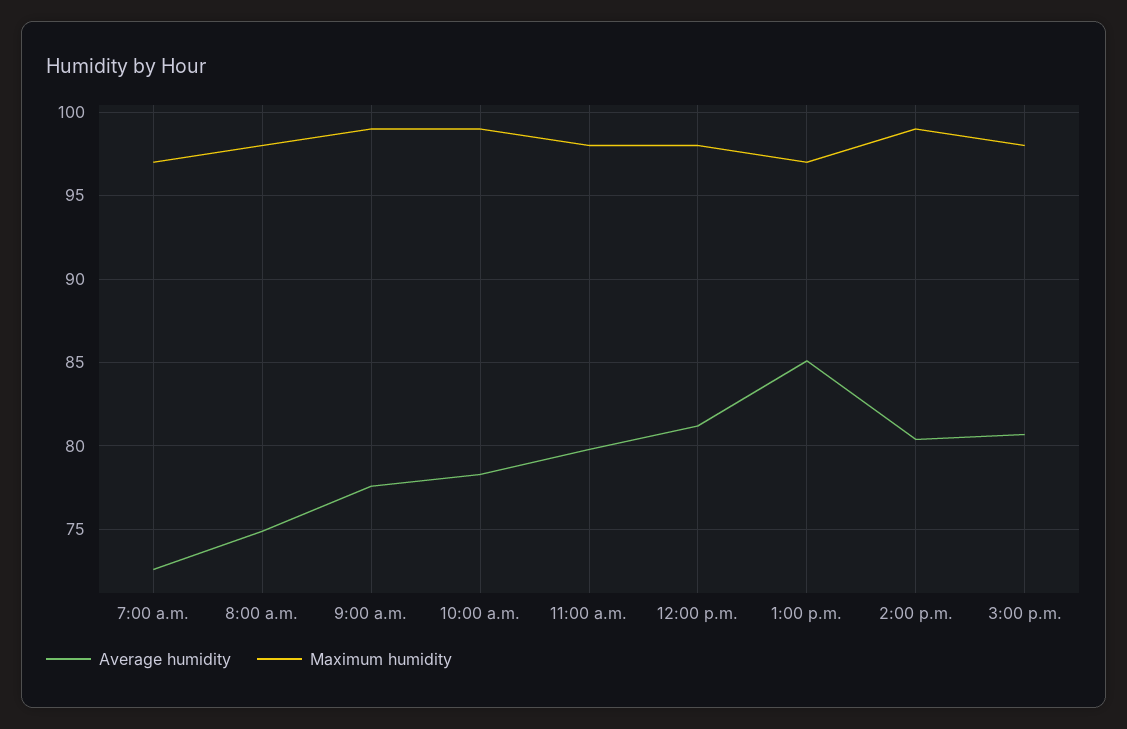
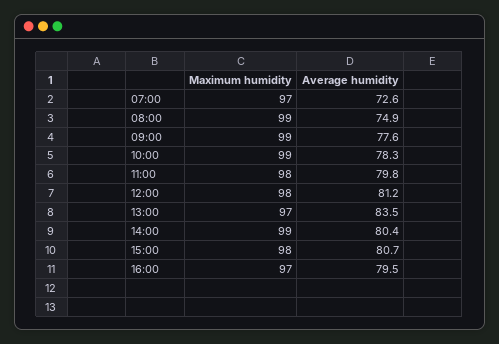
Maximum humidity, 8:00 a.m.: 98 -> 99
Average humidity, 1:00 p.m.: 85 -> 83.5
Maximum humidity, 16:00: none -> 97
Average humidity, 16:00: none -> 79.5

